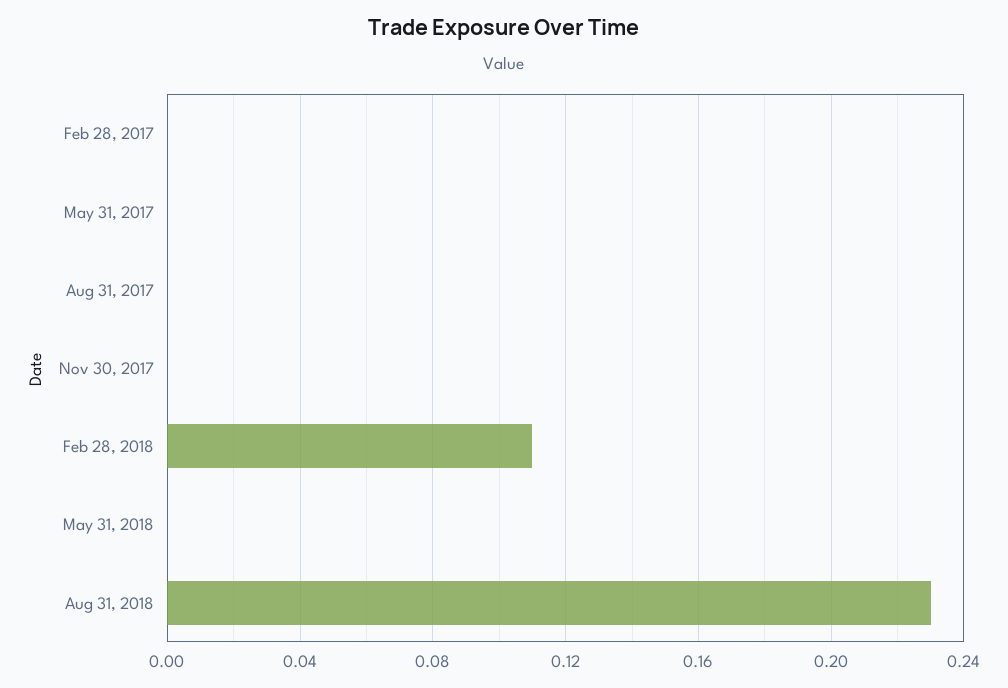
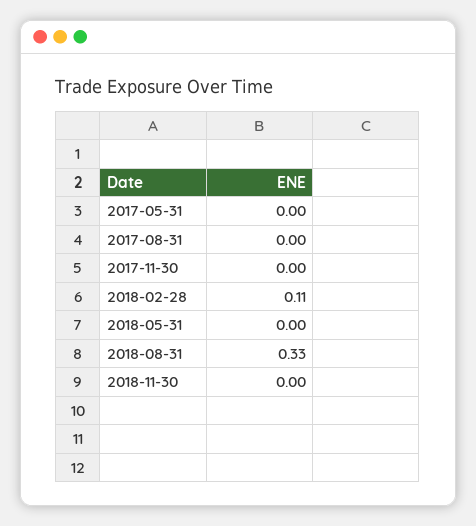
Feb 28, 2017: 0 -> none
Aug 31, 2018: 0.23 -> 0.33
2018-11-30: none -> 0

